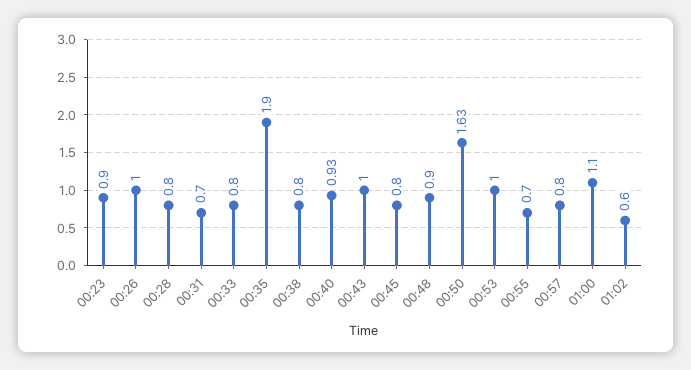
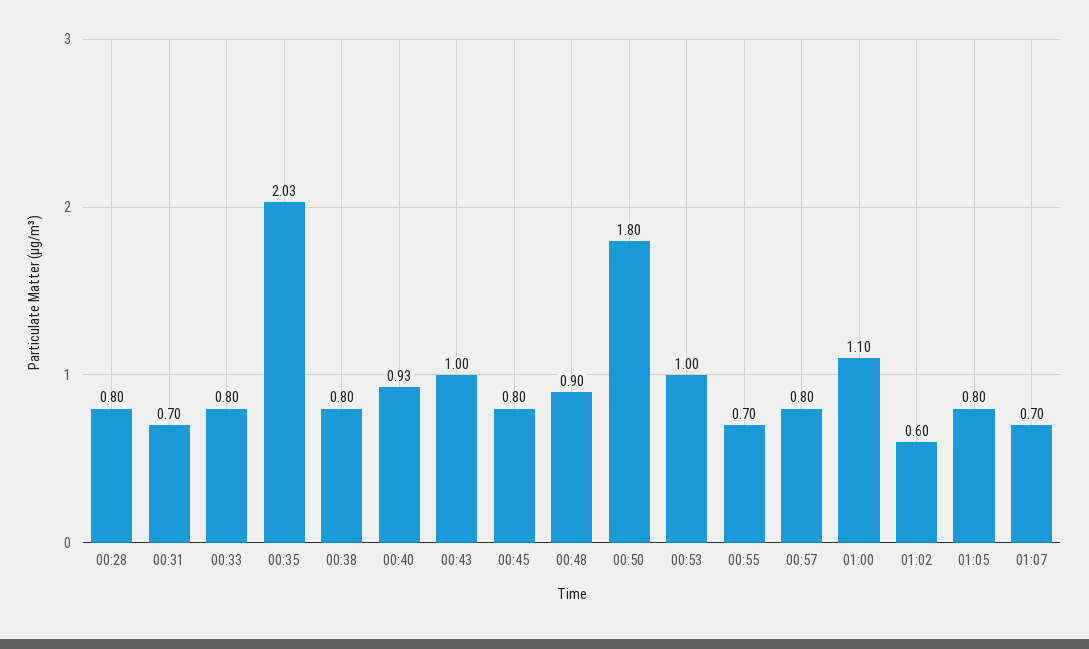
00:23: 0.9 -> none
00:26: 1 -> none
00:35: 1.9 -> 2.03
00:50: 1.63 -> 1.8
01:05: none -> 0.8
01:07: none -> 0.7

